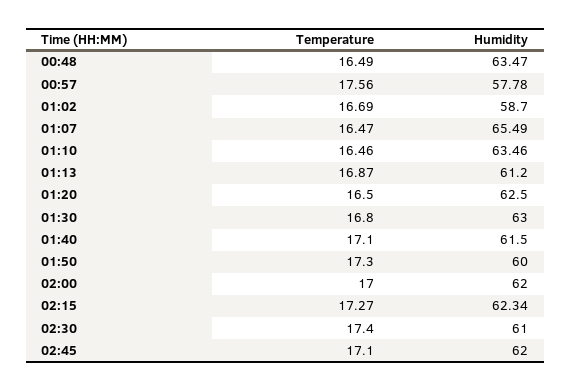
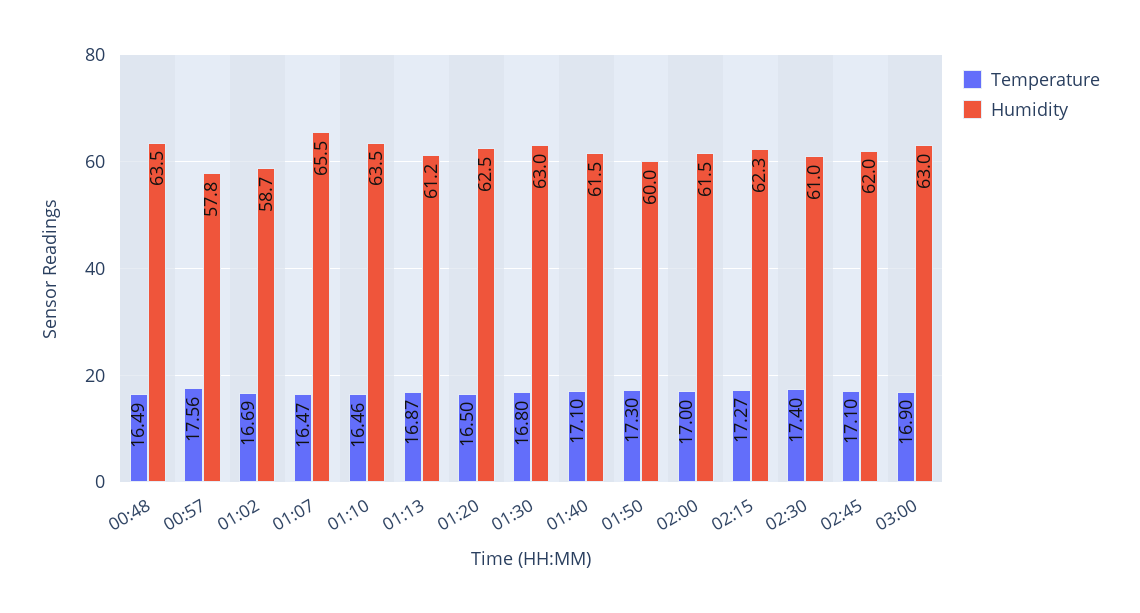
Humidity, 02:00: 62 -> 61.5
Temperature, 03:00: none -> 16.9
Humidity, 03:00: none -> 63

